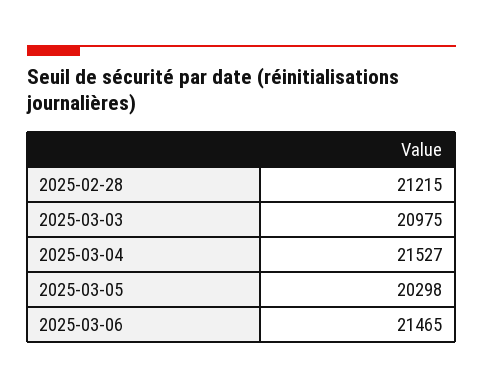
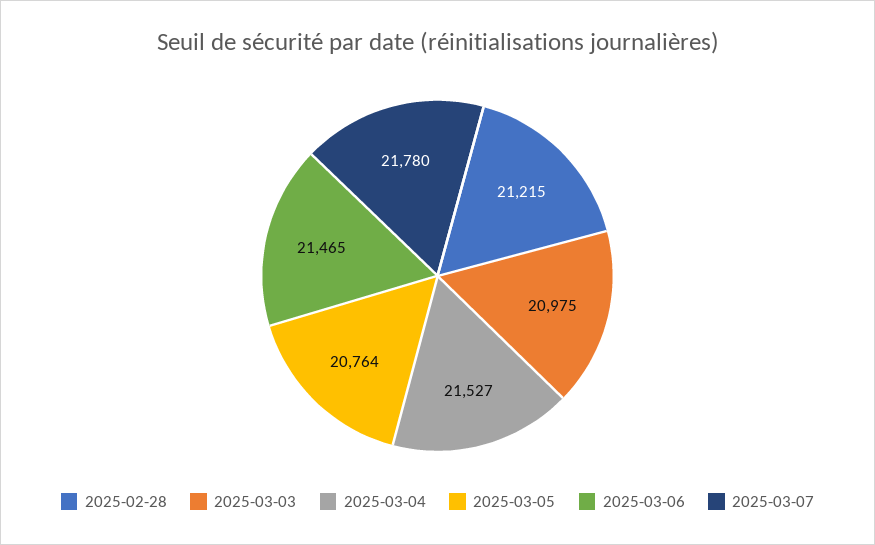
2025-03-05: 20298 -> 20764
2025-03-07: none -> 21780

